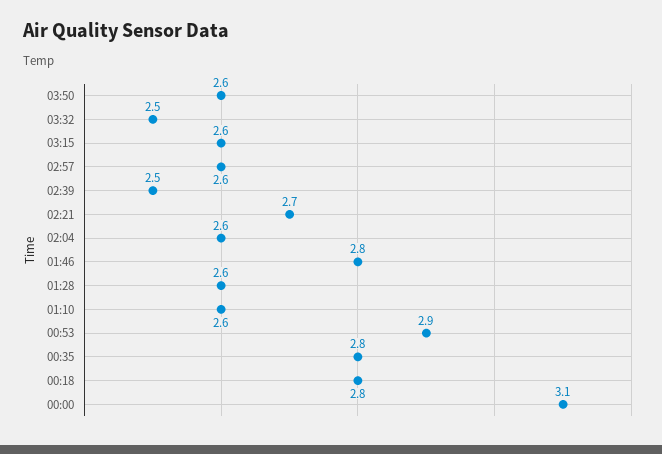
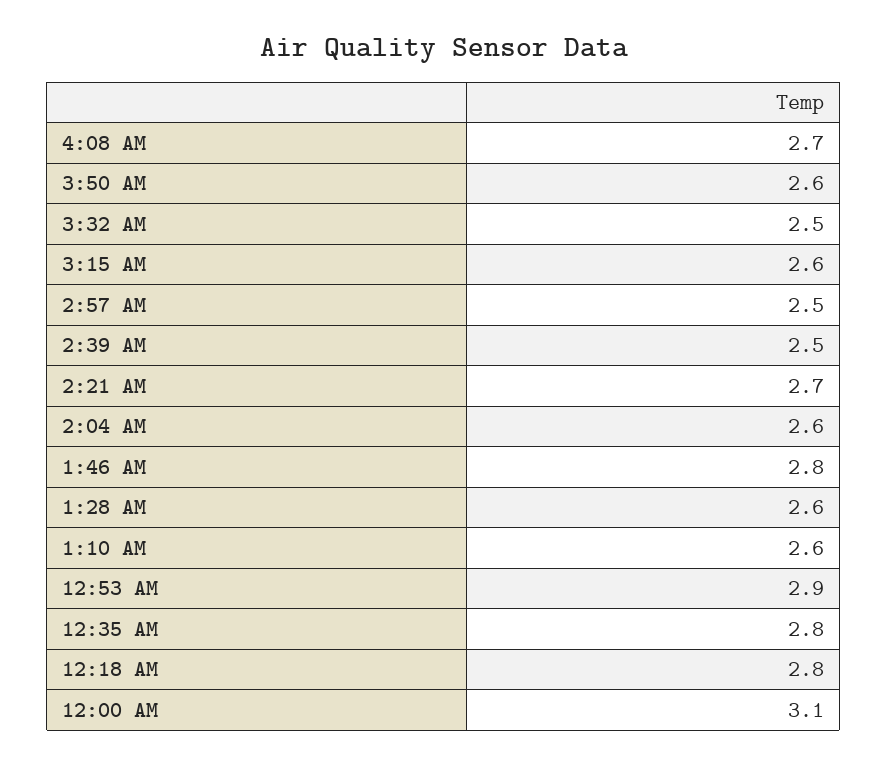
02:57: 2.6 -> 2.5
4:08 AM: none -> 2.7

